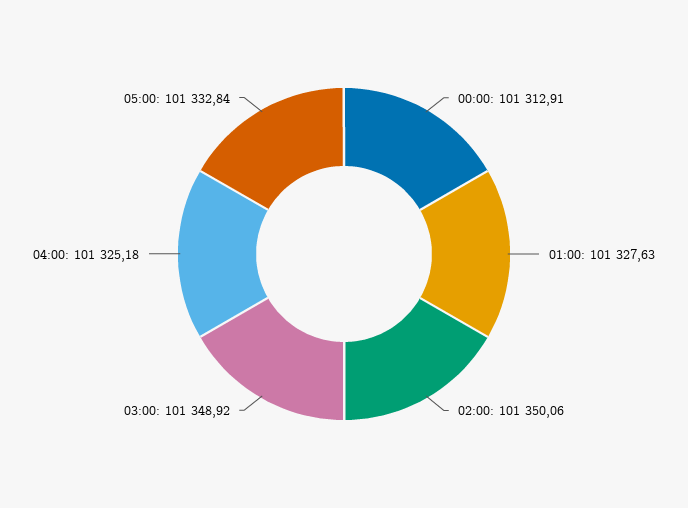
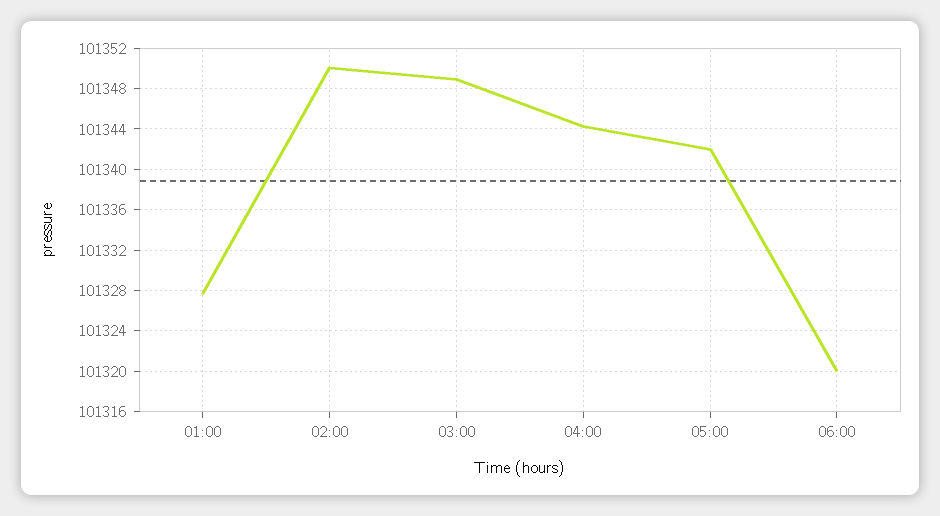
00:00: 101312.91 -> none
04:00: 101325.18 -> 101344
05:00: 101332.84 -> 101342
06:00: none -> 101320

